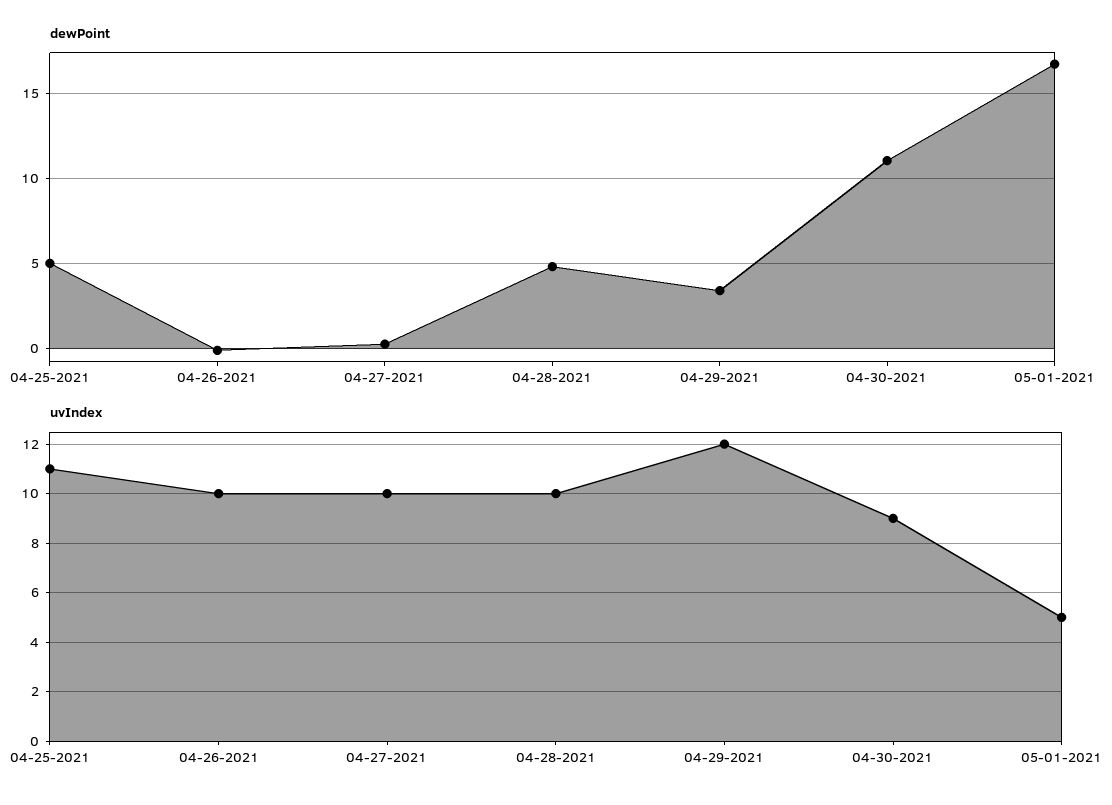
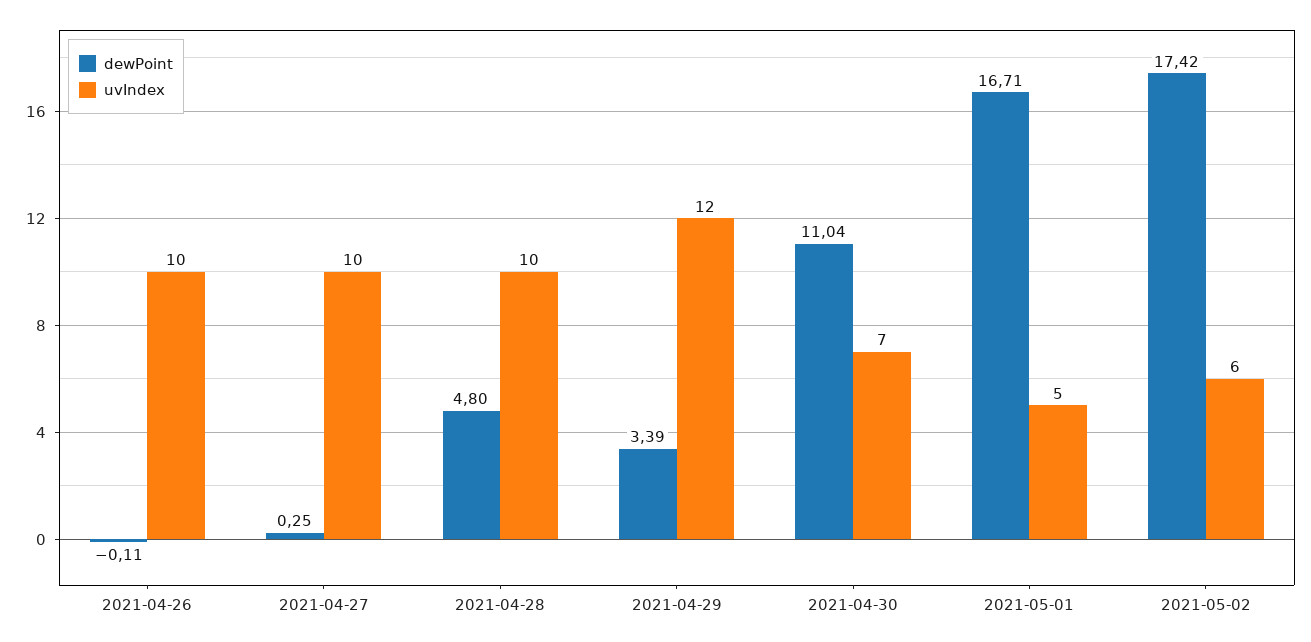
dewPoint, 04-25-2021: 5 -> none
uvIndex, 04-25-2021: 11 -> none
uvIndex, 04-30-2021: 9 -> 7
dewPoint, 2021-05-02: none -> 17.42
uvIndex, 2021-05-02: none -> 6

